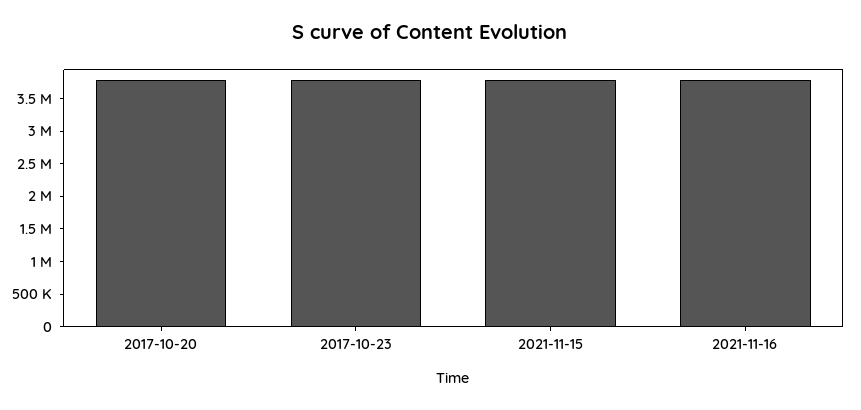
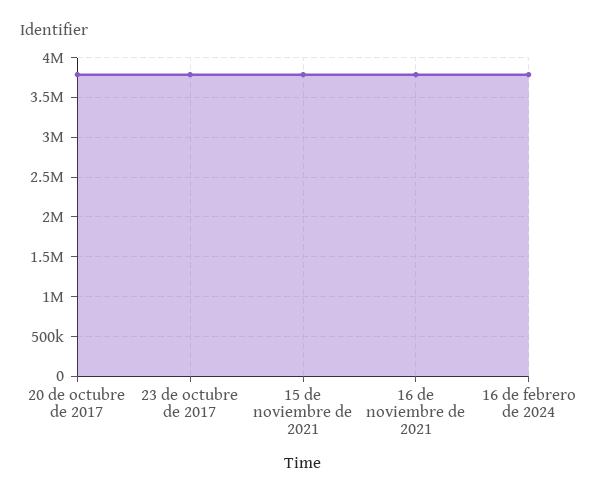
16 de febrero de 2024: none -> 3800000

